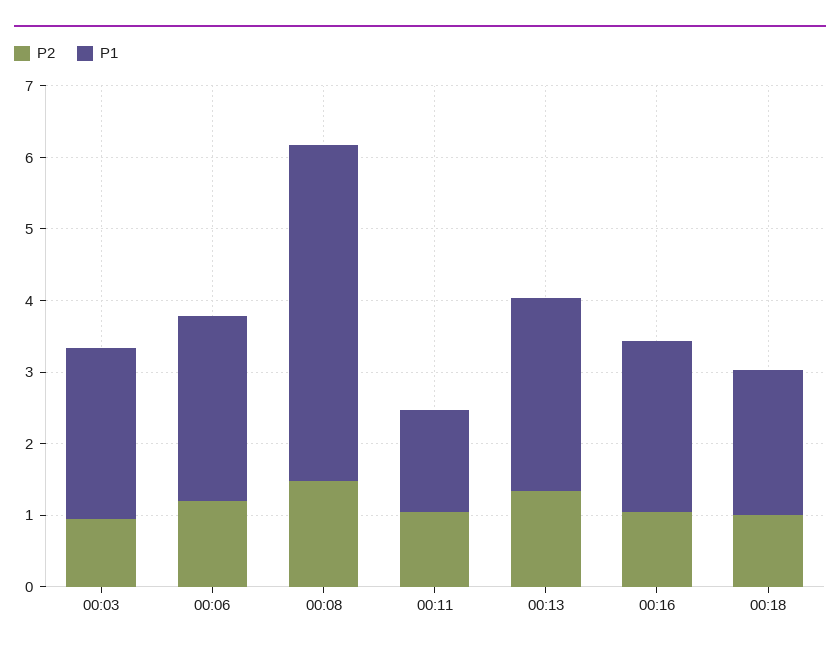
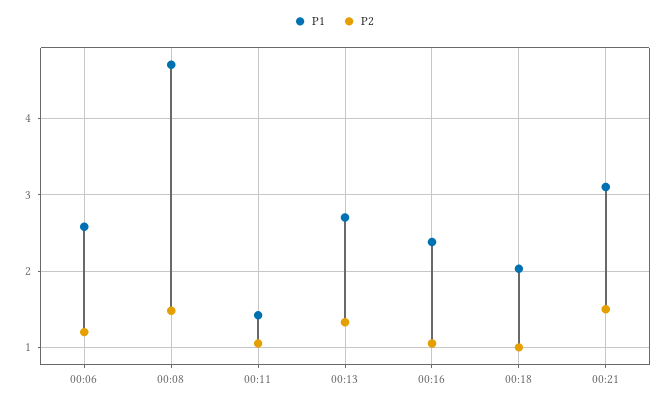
P2, 00:03: 1 -> none
P1, 00:03: 2.4 -> none
P1, 00:21: none -> 3.1
P2, 00:21: none -> 1.5

